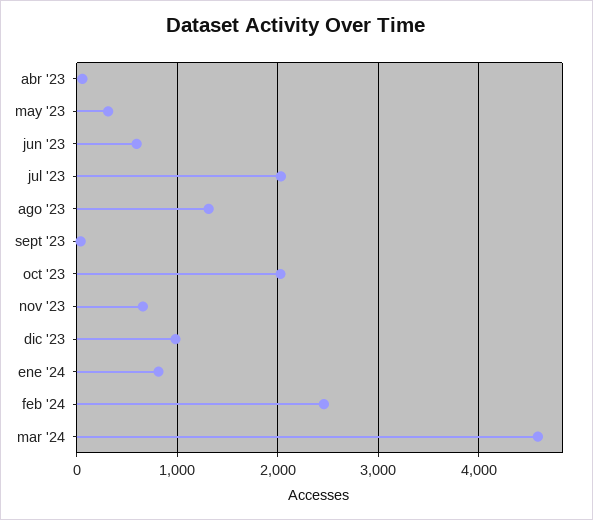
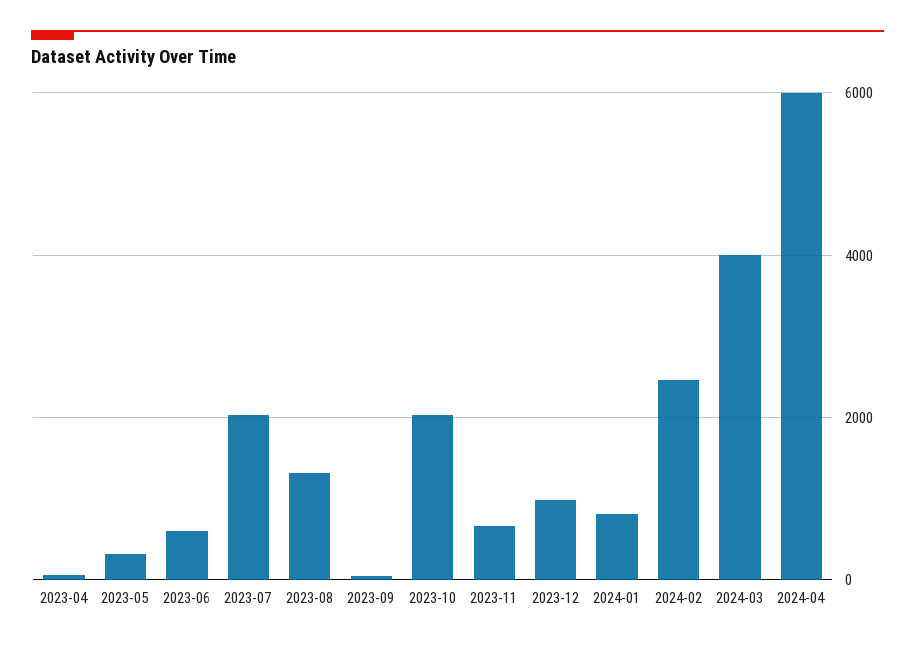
mar '24: 4600 -> 4000
2024-04: none -> 6000

